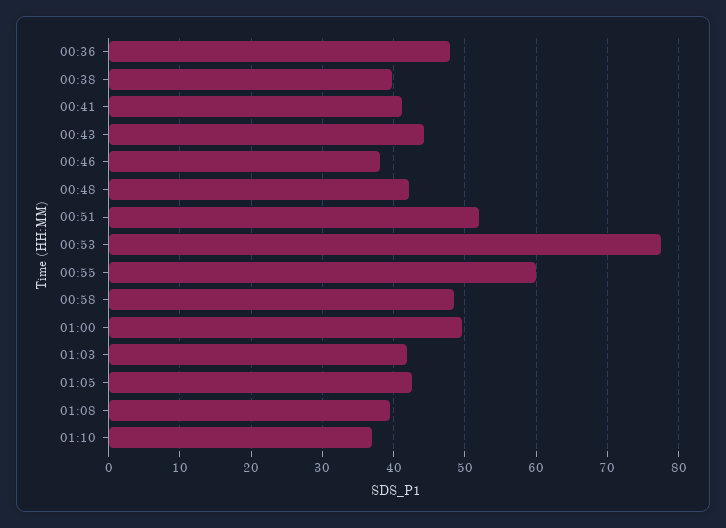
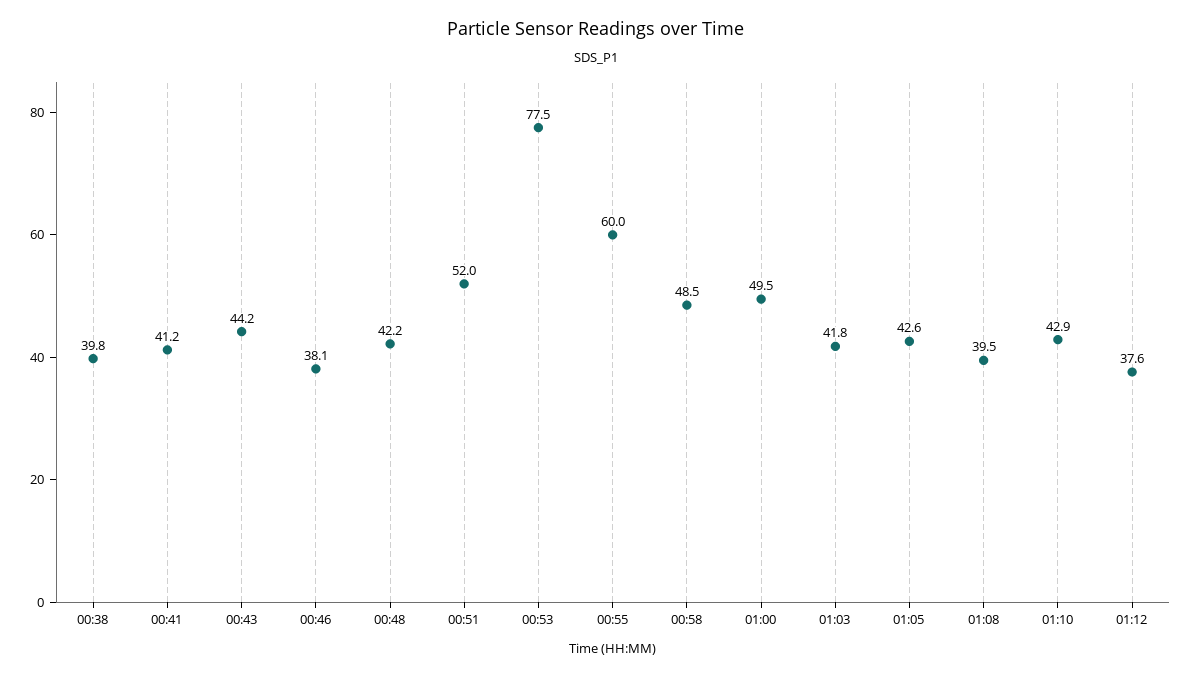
00:36: 48 -> none
01:10: 37 -> 42.9
01:12: none -> 37.6

